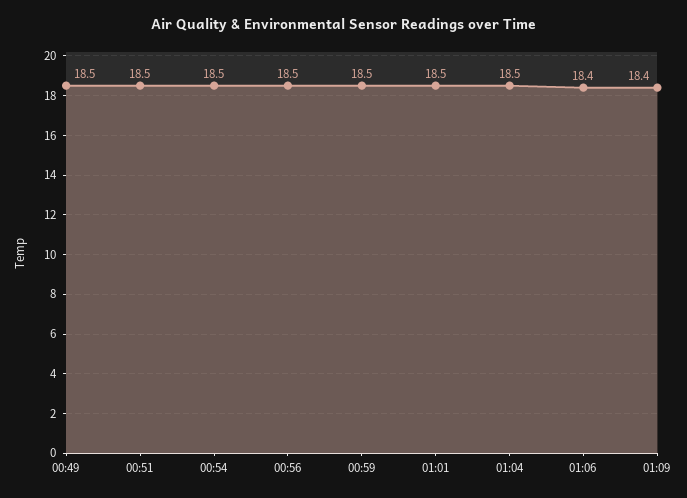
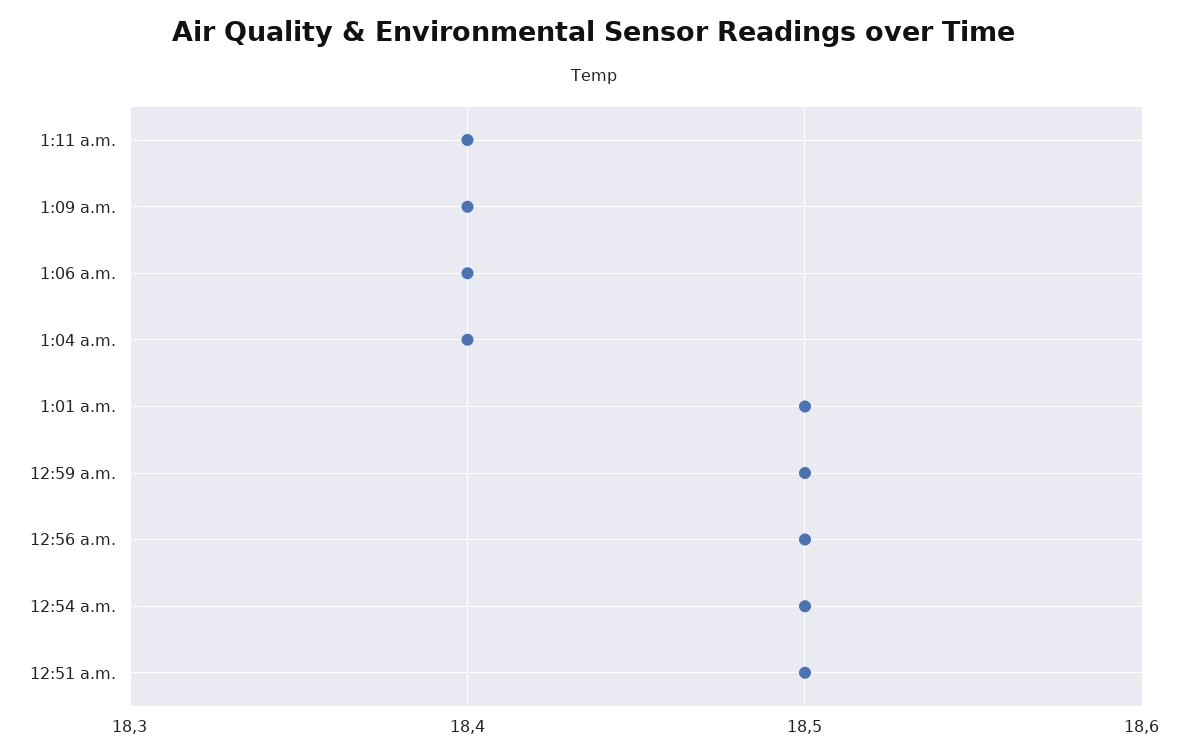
00:49: 18.5 -> none
01:04: 18.5 -> 18.4
1:11 a.m.: none -> 18.4

